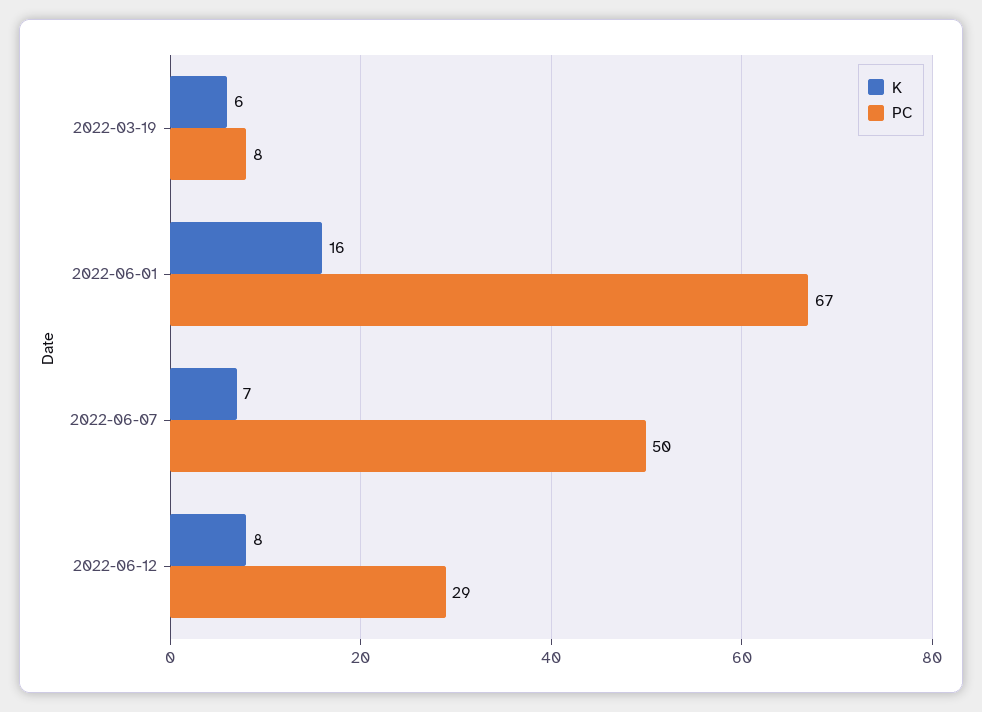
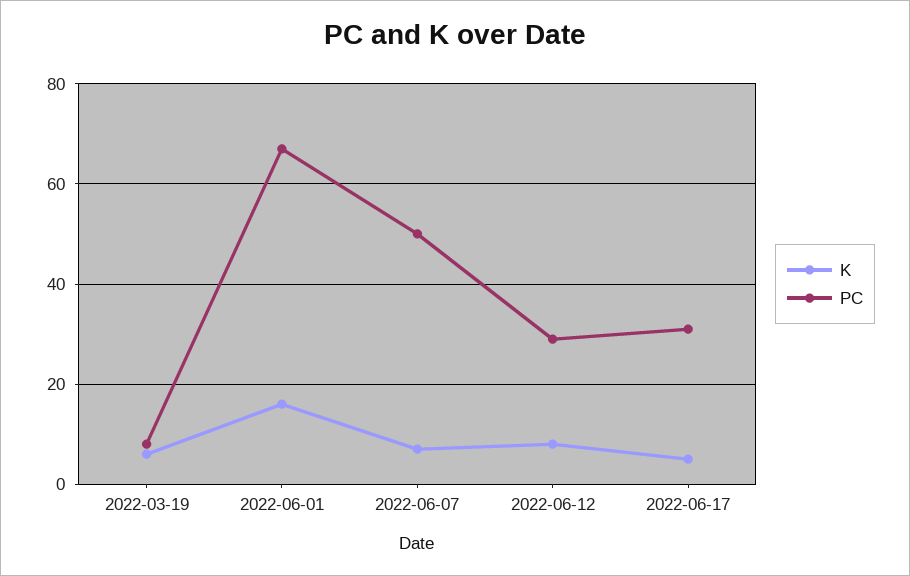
K, 2022-06-17: none -> 5
PC, 2022-06-17: none -> 30

